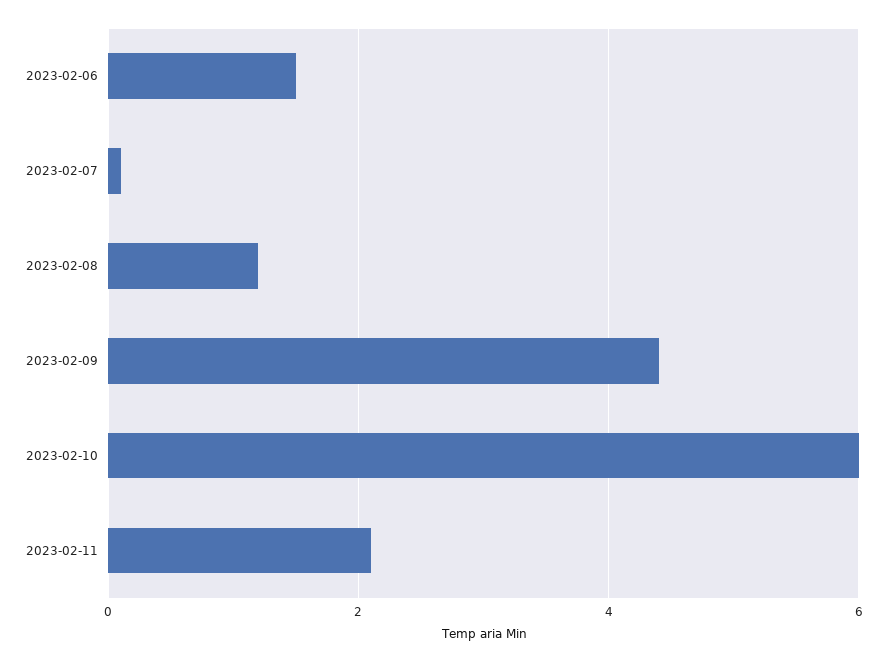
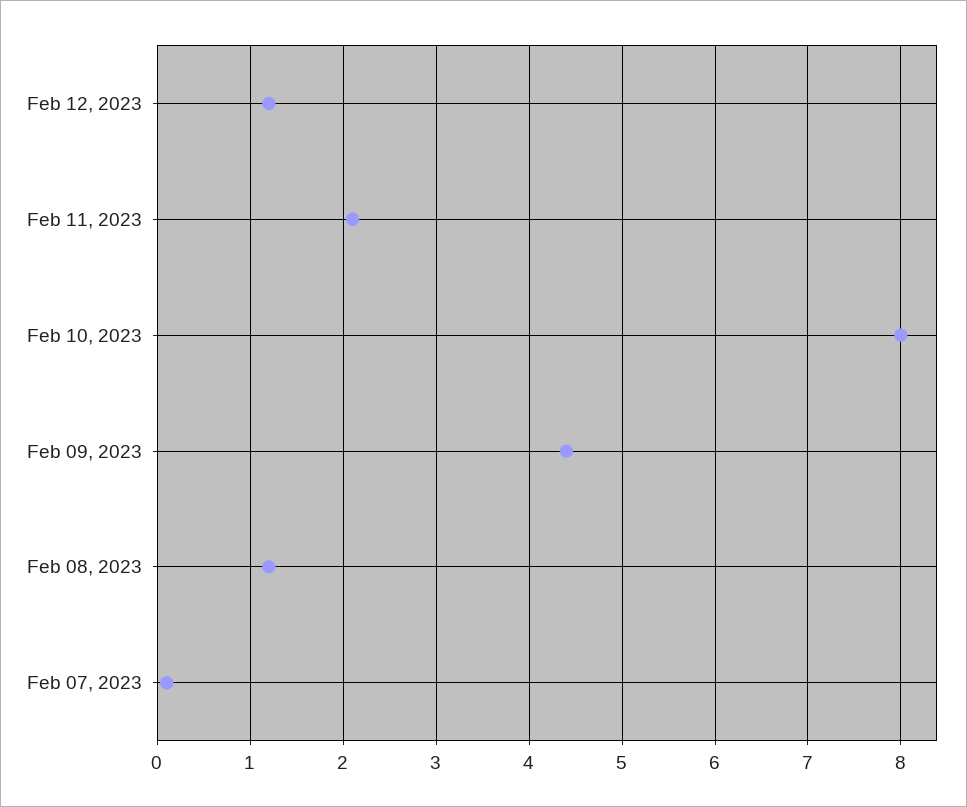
2023-02-06: 1.5 -> none
2023-02-10: 6 -> 8
Feb 12, 2023: none -> 1.2

